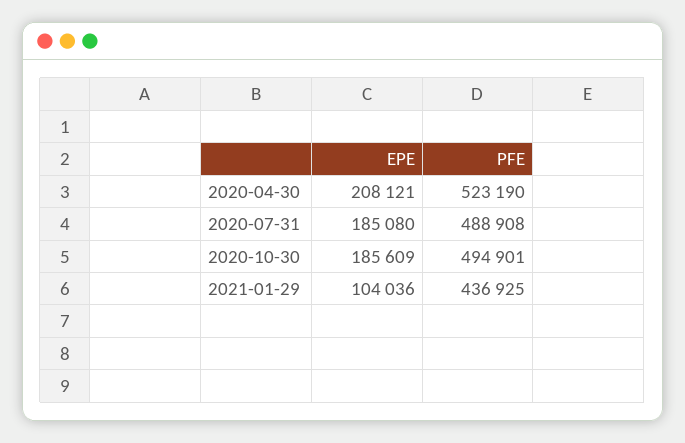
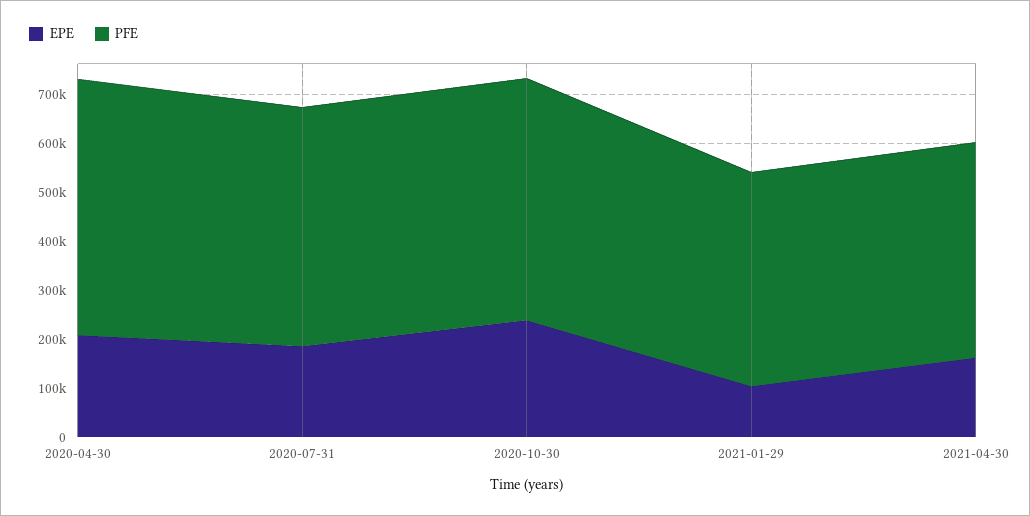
EPE, 2020-10-30: 185609 -> 240000
EPE, 2021-04-30: none -> 160000
PFE, 2021-04-30: none -> 440000

